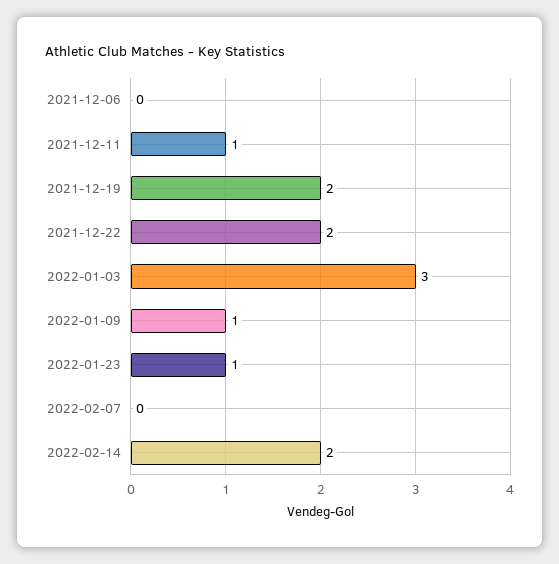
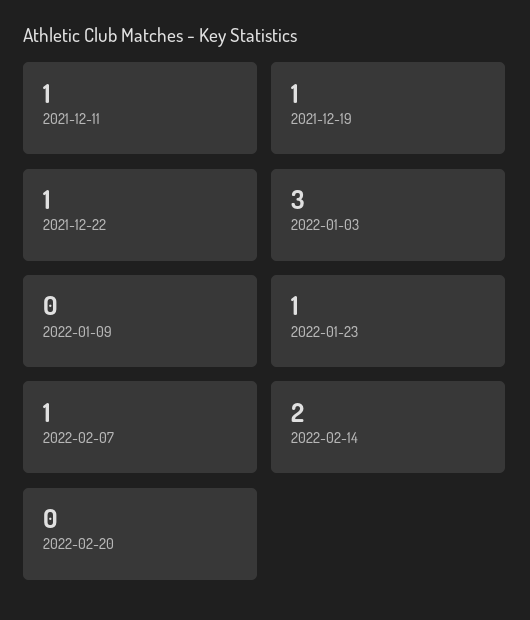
2021-12-06: 0 -> none
2021-12-19: 2 -> 1
2021-12-22: 2 -> 1
2022-01-09: 1 -> 0
2022-02-07: 0 -> 1
2022-02-20: none -> 0

